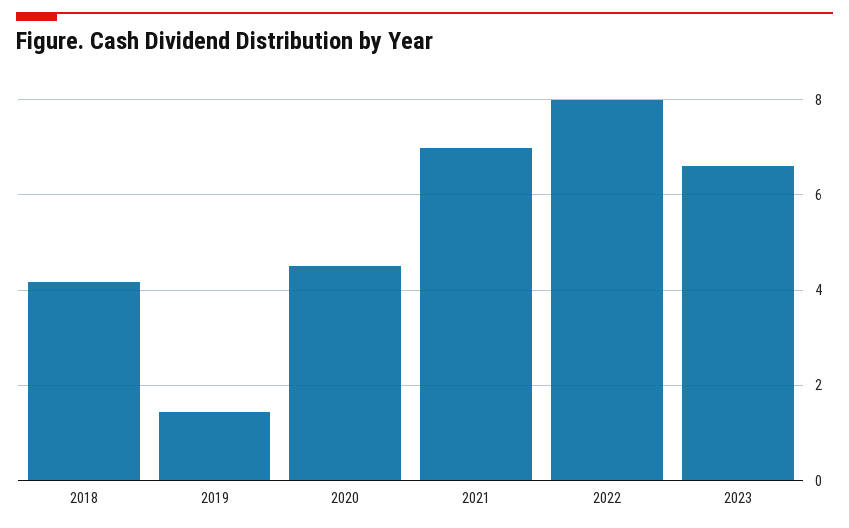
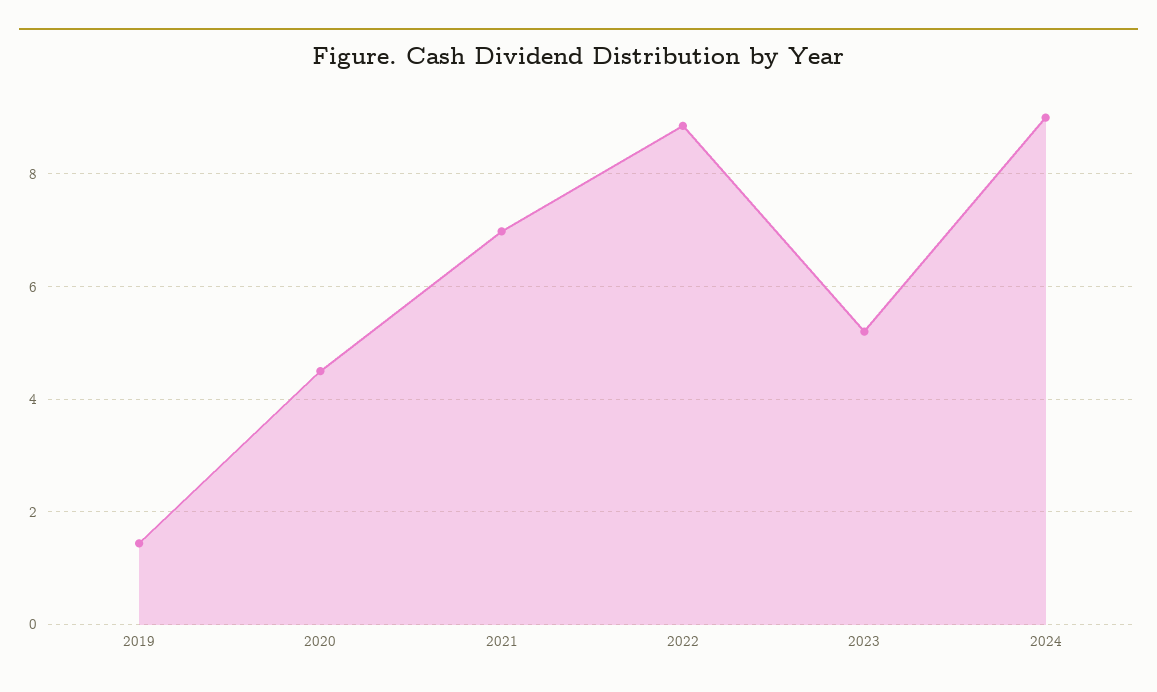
2018: 4.2 -> none
2022: 8 -> 8.8
2023: 6.6 -> 5.2
2024: none -> 9

